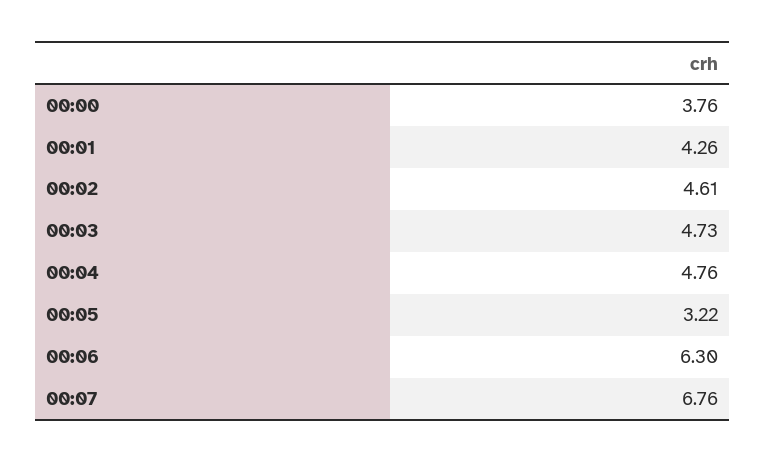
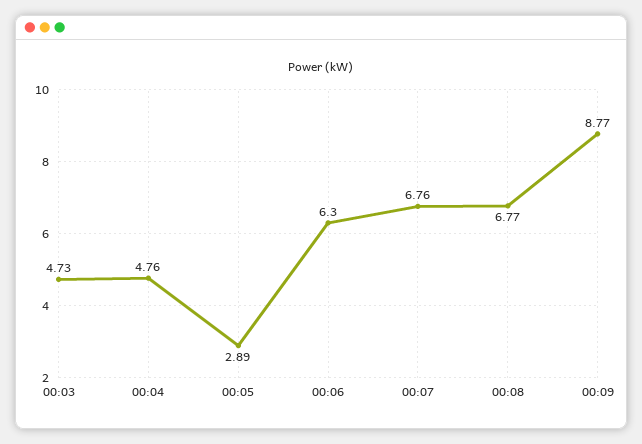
00:00: 3.76 -> none
00:01: 4.26 -> none
00:02: 4.61 -> none
00:05: 3.22 -> 2.89
00:08: none -> 6.77
00:09: none -> 8.77

